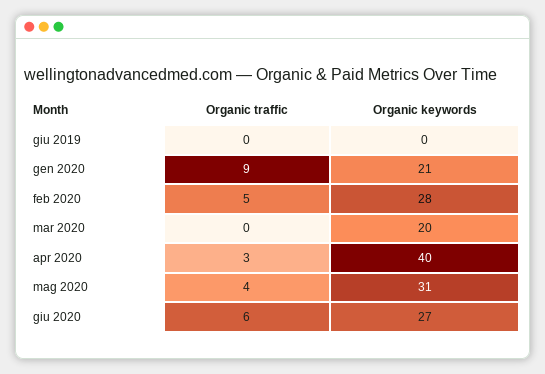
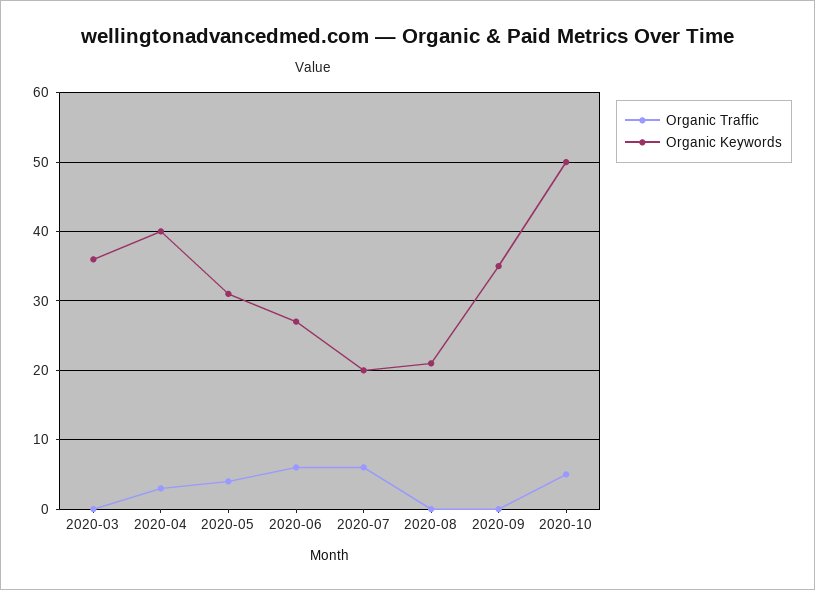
Organic traffic, giu 2019: 0 -> none
Organic keywords, giu 2019: 0 -> none
Organic traffic, gen 2020: 9 -> none
Organic keywords, gen 2020: 21 -> none
Organic traffic, feb 2020: 5 -> none
Organic keywords, feb 2020: 28 -> none
Organic keywords, mar 2020: 20 -> 36
Organic traffic, 2020-07: none -> 6
Organic keywords, 2020-07: none -> 20
Organic traffic, 2020-08: none -> 0
Organic keywords, 2020-08: none -> 21
Organic traffic, 2020-09: none -> 0
Organic keywords, 2020-09: none -> 35
Organic traffic, 2020-10: none -> 5
Organic keywords, 2020-10: none -> 50

